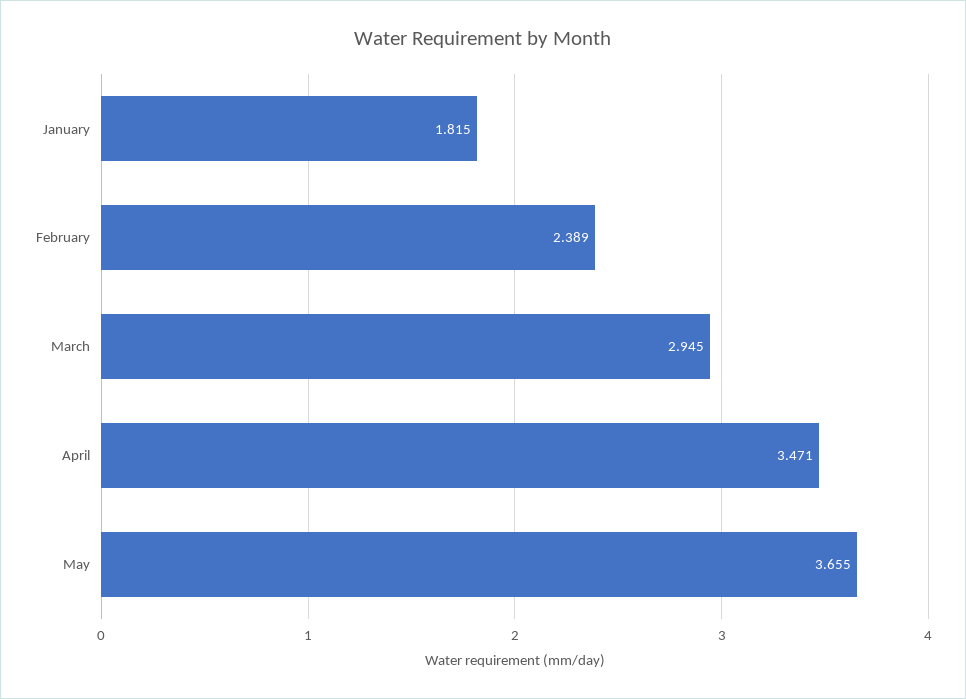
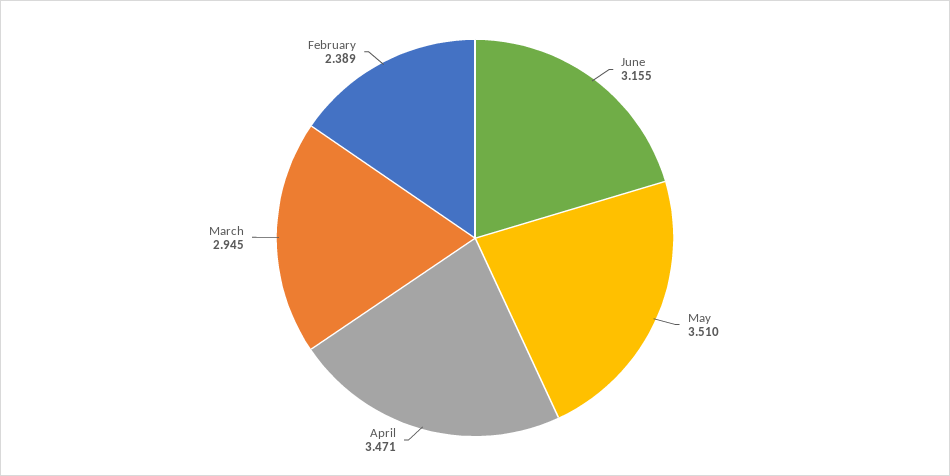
January: 1.815 -> none
May: 3.655 -> 3.51
June: none -> 3.155

